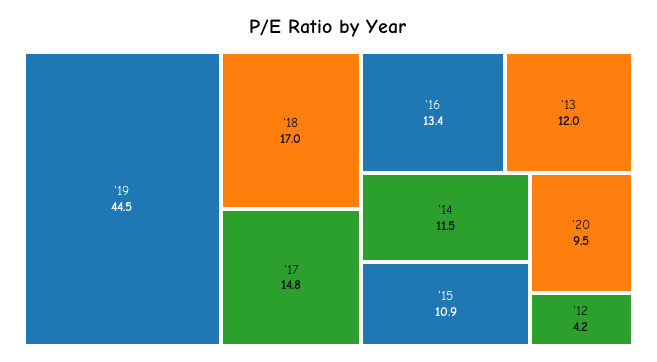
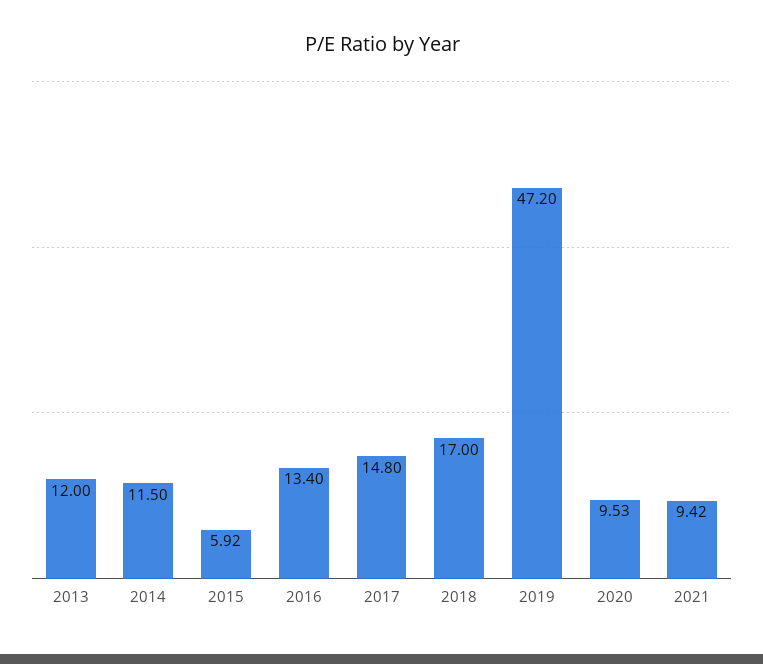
'19: 44.5 -> 47.2
'15: 10.9 -> 5.92
'12: 4.2 -> none
2021: none -> 9.42

